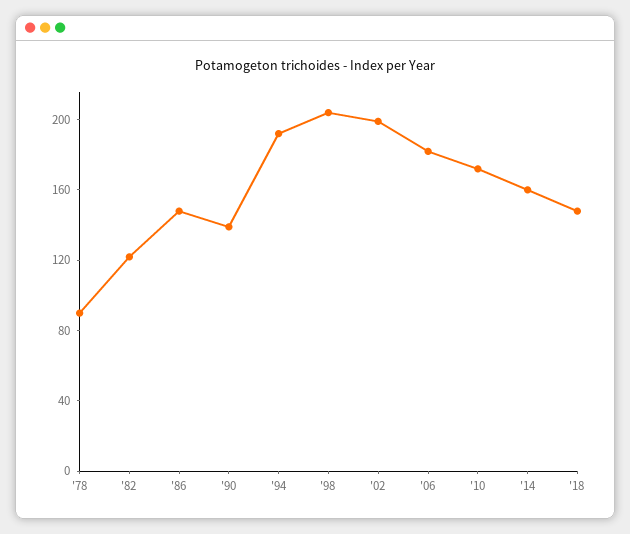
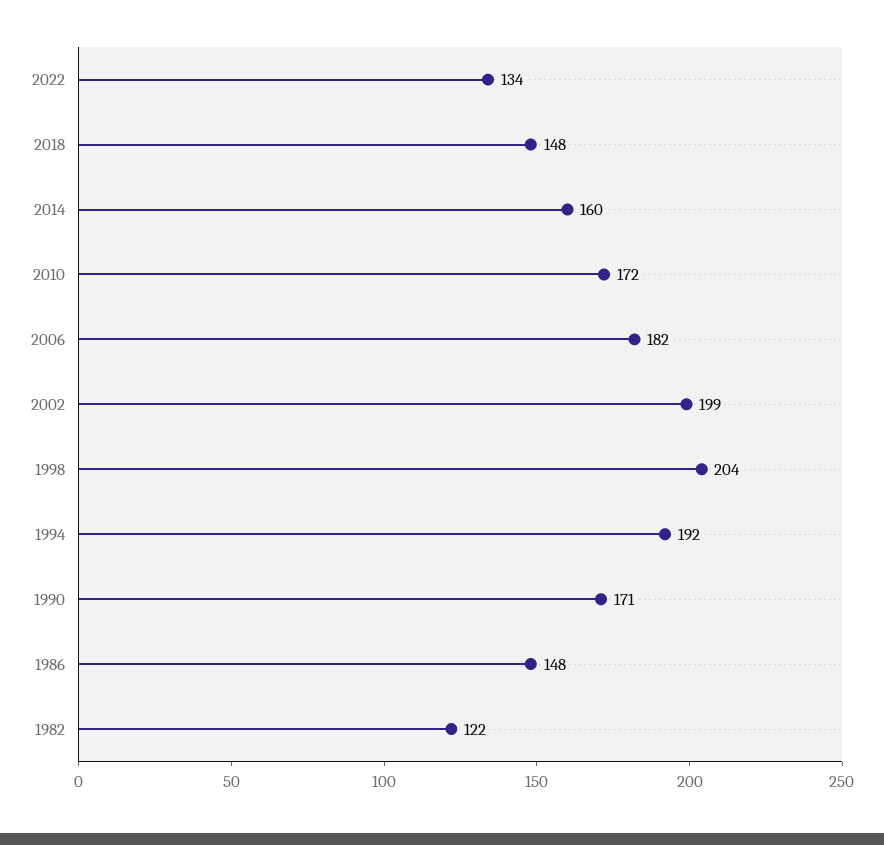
'78: 90 -> none
'90: 140 -> 171
2022: none -> 134

